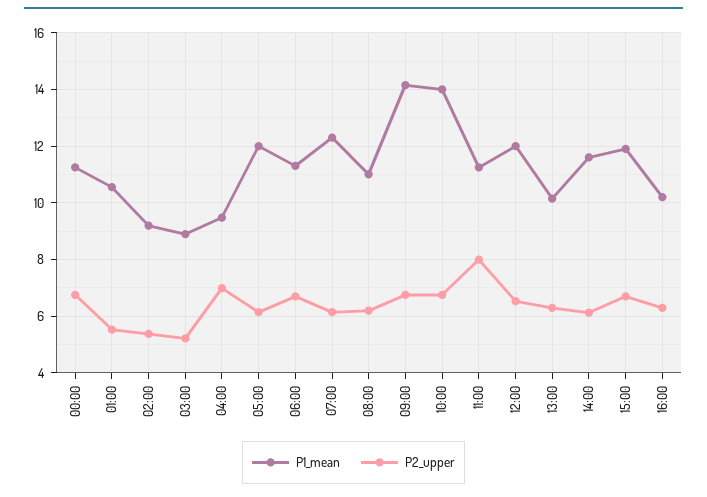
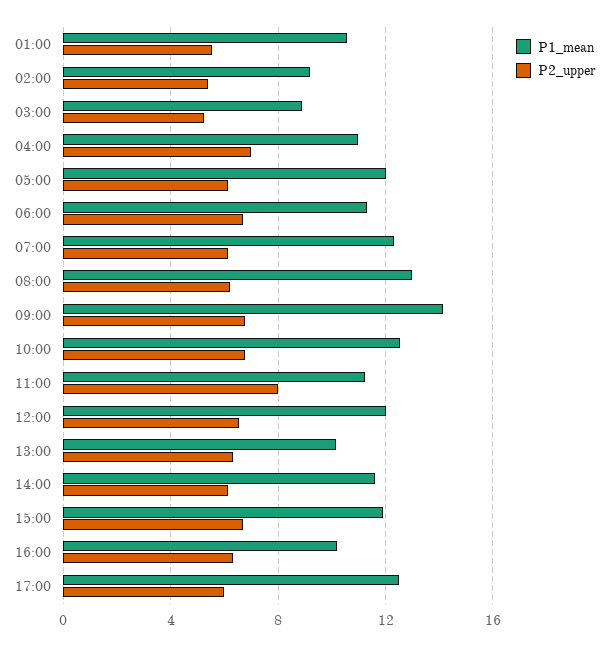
P1_mean, 00:00: 11.25 -> none
P2_upper, 00:00: 6.75 -> none
P1_mean, 04:00: 9.5 -> 11
P1_mean, 08:00: 11 -> 13
P1_mean, 10:00: 14 -> 12.5
P1_mean, 17:00: none -> 12.5
P2_upper, 17:00: none -> 6

